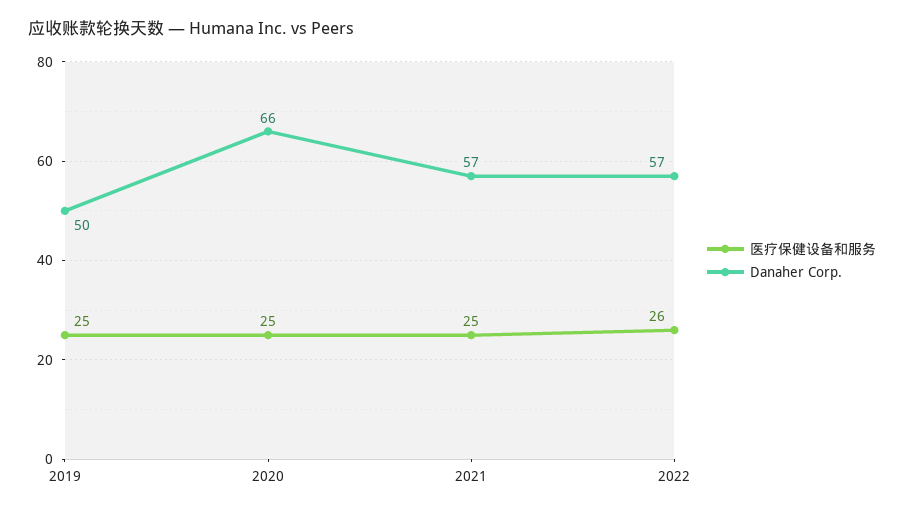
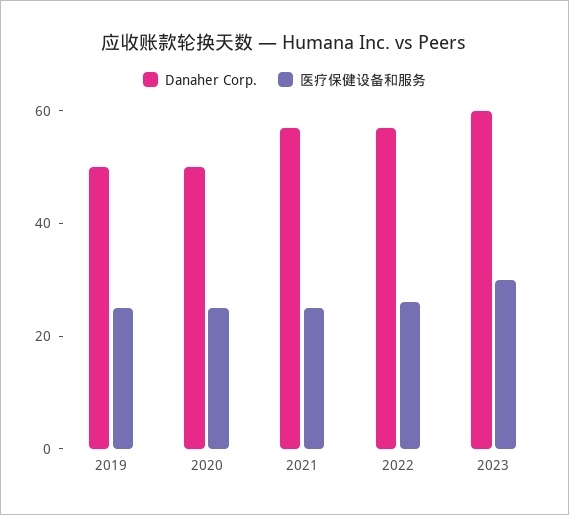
Danaher Corp., 2020: 66 -> 50
Danaher Corp., 2023: none -> 60
医疗保健设备和服务, 2023: none -> 30

